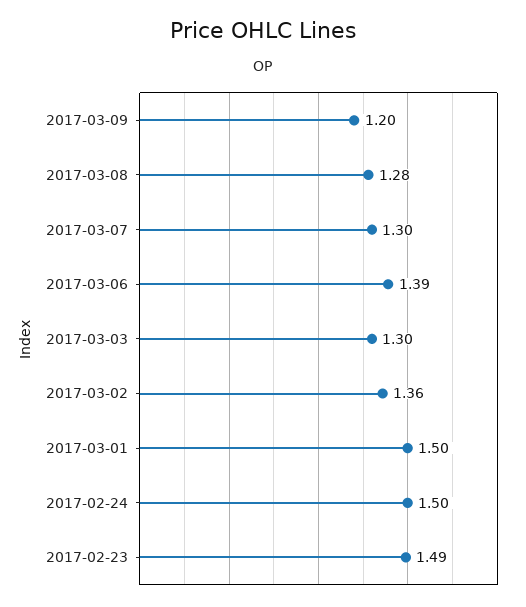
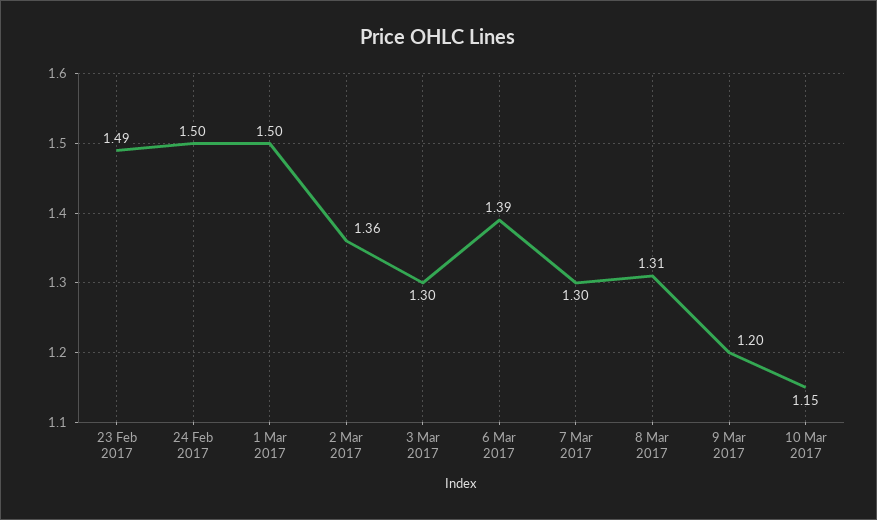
2017-03-08: 1.28 -> 1.31
10 Mar 2017: none -> 1.15

